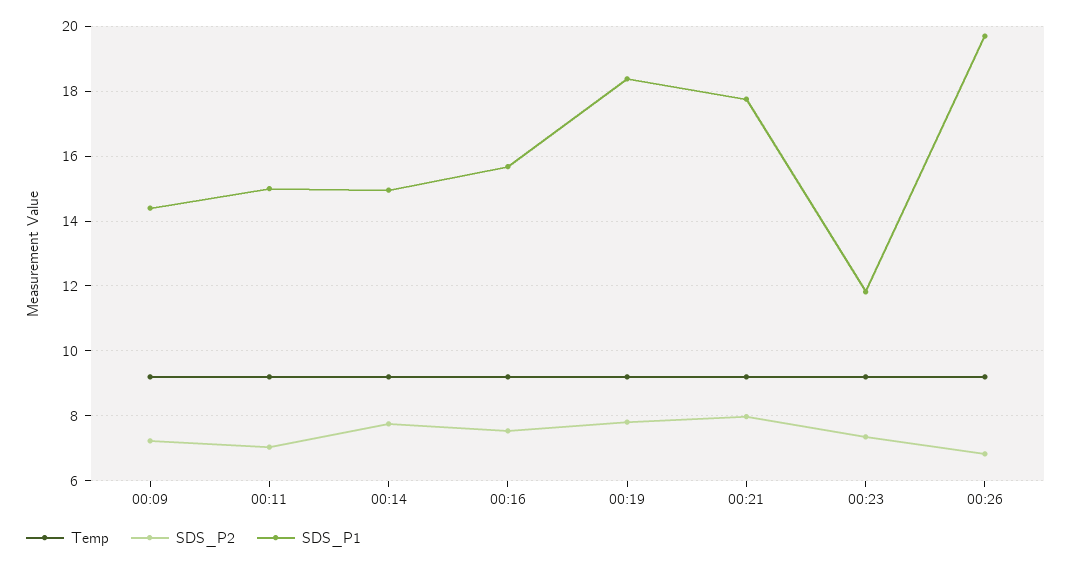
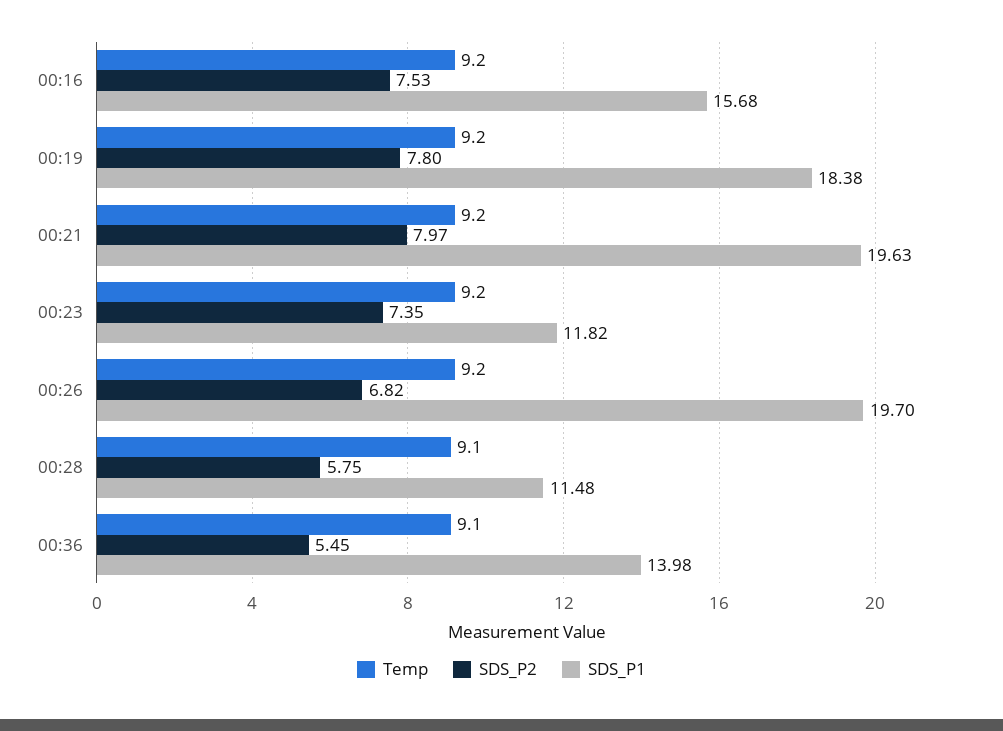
Temp, 00:09: 9.2 -> none
SDS_P2, 00:09: 7.2 -> none
SDS_P1, 00:09: 14.4 -> none
Temp, 00:11: 9.2 -> none
SDS_P2, 00:11: 7 -> none
SDS_P1, 00:11: 15 -> none
Temp, 00:14: 9.2 -> none
SDS_P2, 00:14: 7.8 -> none
SDS_P1, 00:14: 15 -> none
SDS_P1, 00:21: 17.8 -> 19.63
Temp, 00:28: none -> 9.1
SDS_P2, 00:28: none -> 5.75
SDS_P1, 00:28: none -> 11.48
Temp, 00:36: none -> 9.1
SDS_P2, 00:36: none -> 5.45
SDS_P1, 00:36: none -> 13.98

